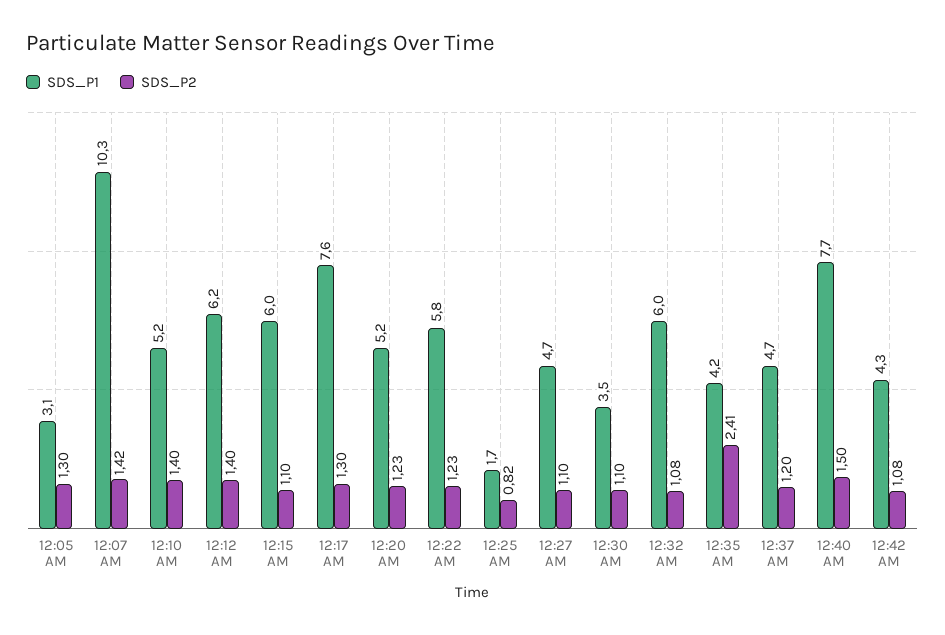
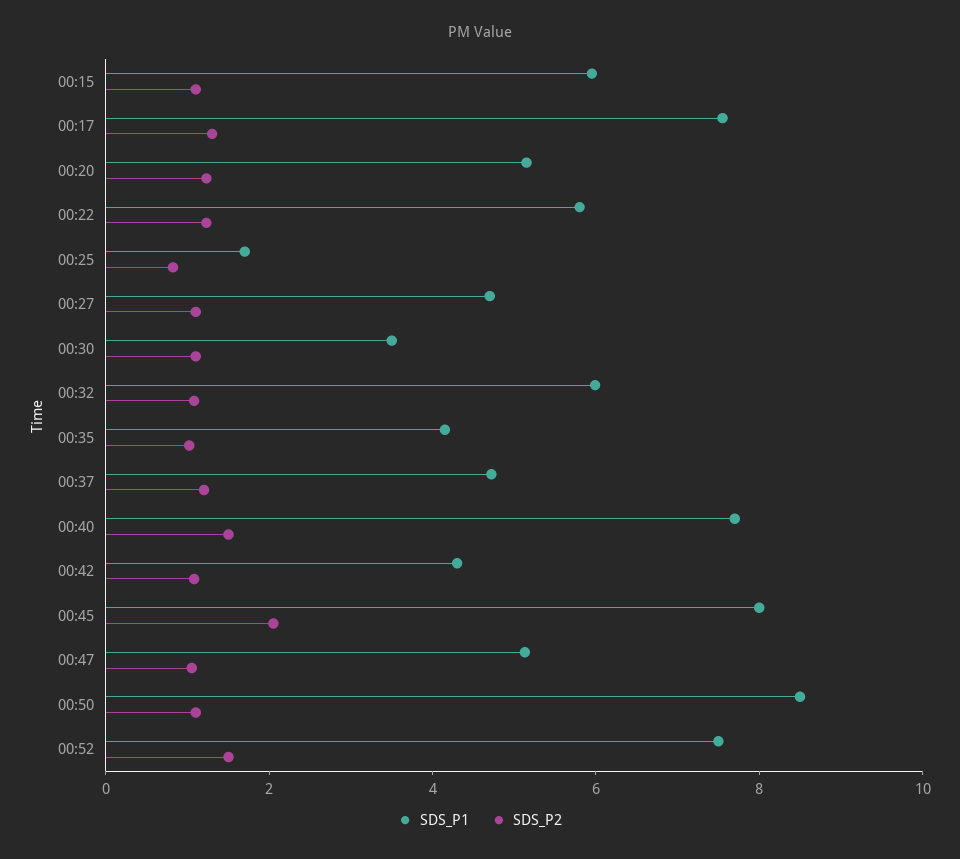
SDS_P1, 12:05 AM: 3.1 -> none
SDS_P2, 12:05 AM: 1.3 -> none
SDS_P1, 12:07 AM: 10.3 -> none
SDS_P2, 12:07 AM: 1.42 -> none
SDS_P1, 12:10 AM: 5.2 -> none
SDS_P2, 12:10 AM: 1.4 -> none
SDS_P1, 12:12 AM: 6.2 -> none
SDS_P2, 12:12 AM: 1.4 -> none
SDS_P2, 12:35 AM: 2.41 -> 1
SDS_P1, 00:45: none -> 8
SDS_P2, 00:45: none -> 2
SDS_P1, 00:47: none -> 5
SDS_P2, 00:47: none -> 1
SDS_P1, 00:50: none -> 8.5
SDS_P2, 00:50: none -> 1
SDS_P1, 00:52: none -> 7.5
SDS_P2, 00:52: none -> 1.5

